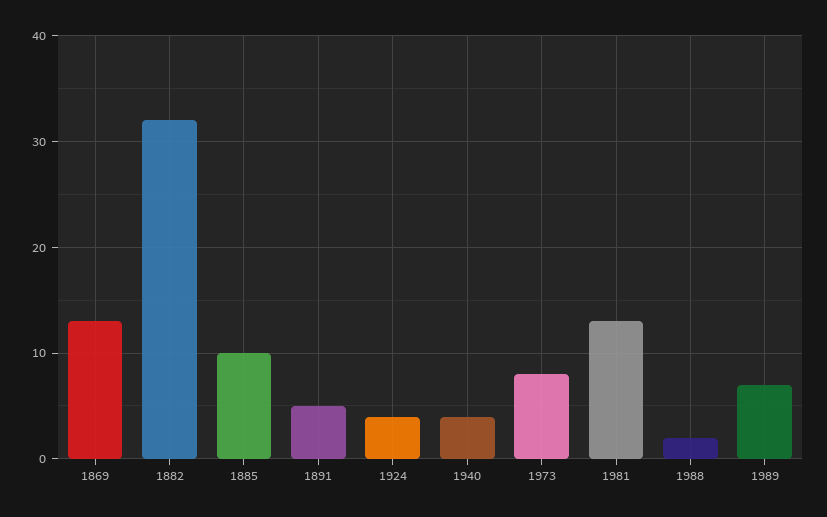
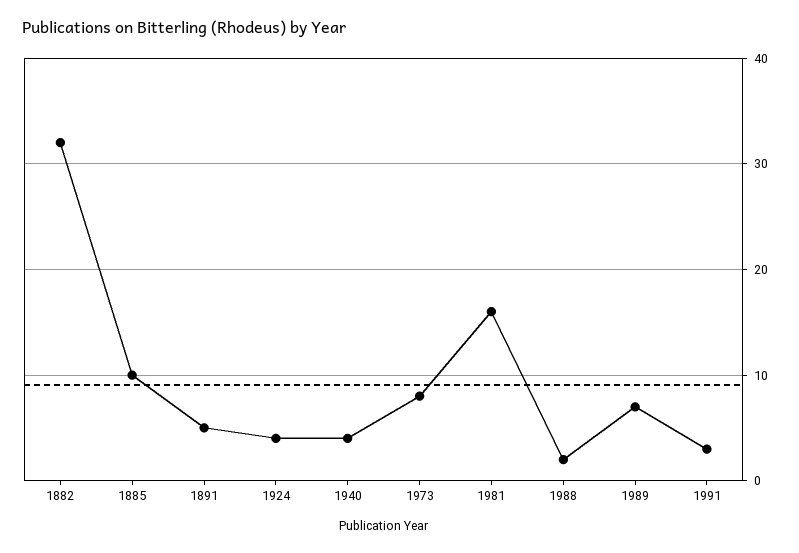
1869: 13 -> none
1981: 13 -> 16
1991: none -> 3

